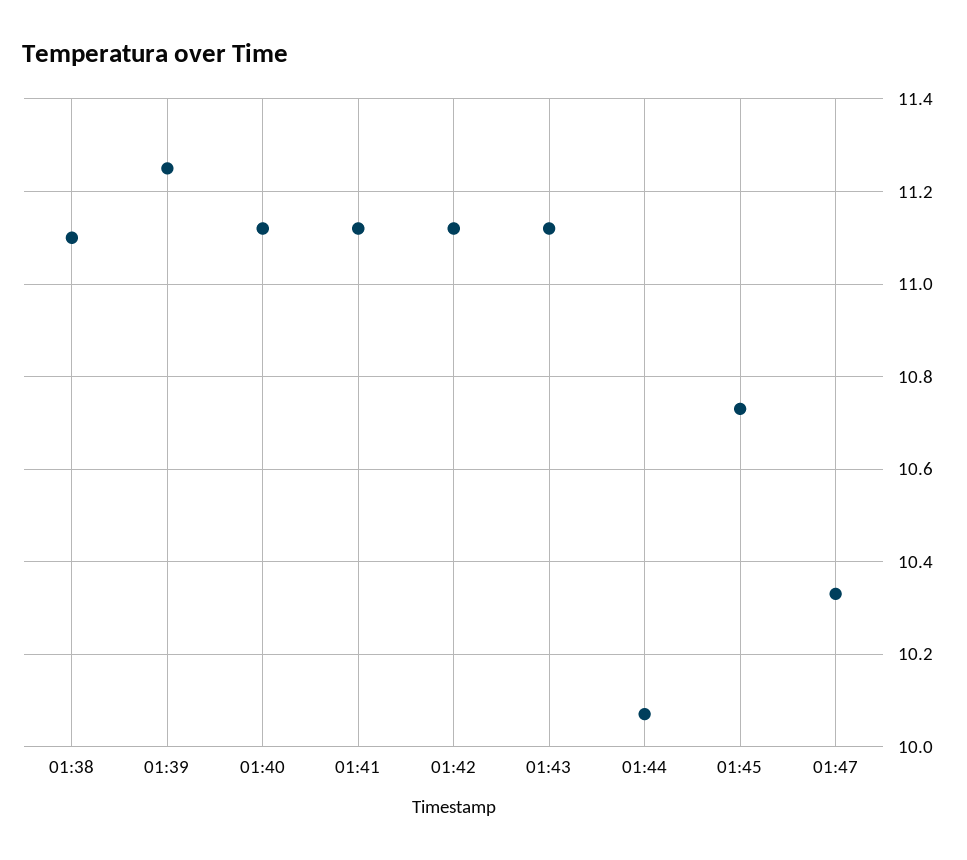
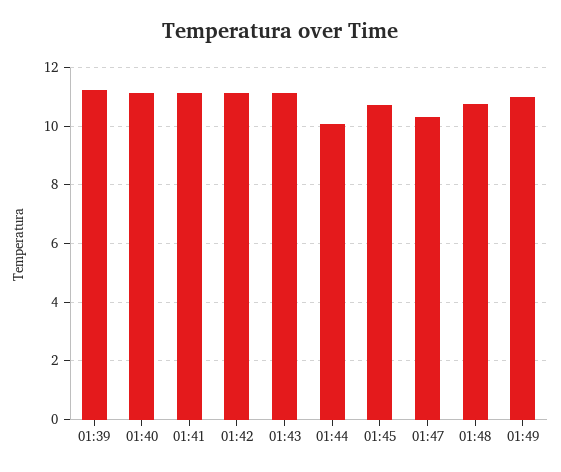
01:38: 11.1 -> none
01:48: none -> 10.75
01:49: none -> 11

